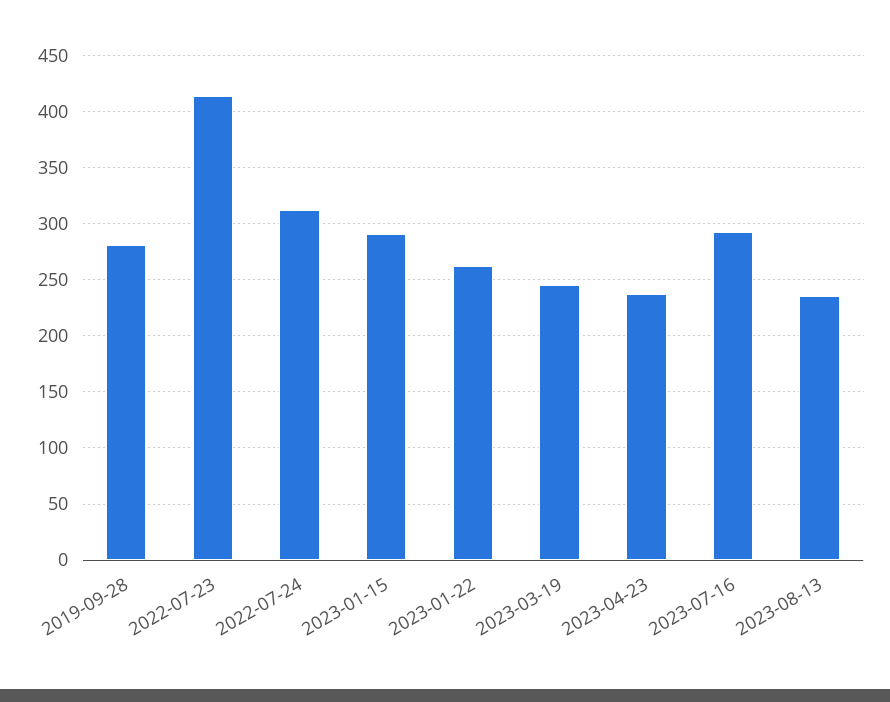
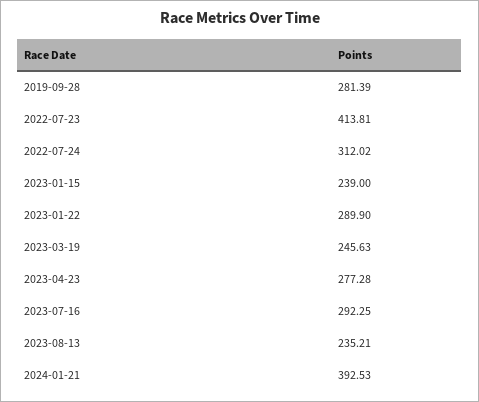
2023-01-15: 290 -> 239
2023-01-22: 260 -> 289.9
2023-04-23: 240 -> 277.28
2024-01-21: none -> 392.53

